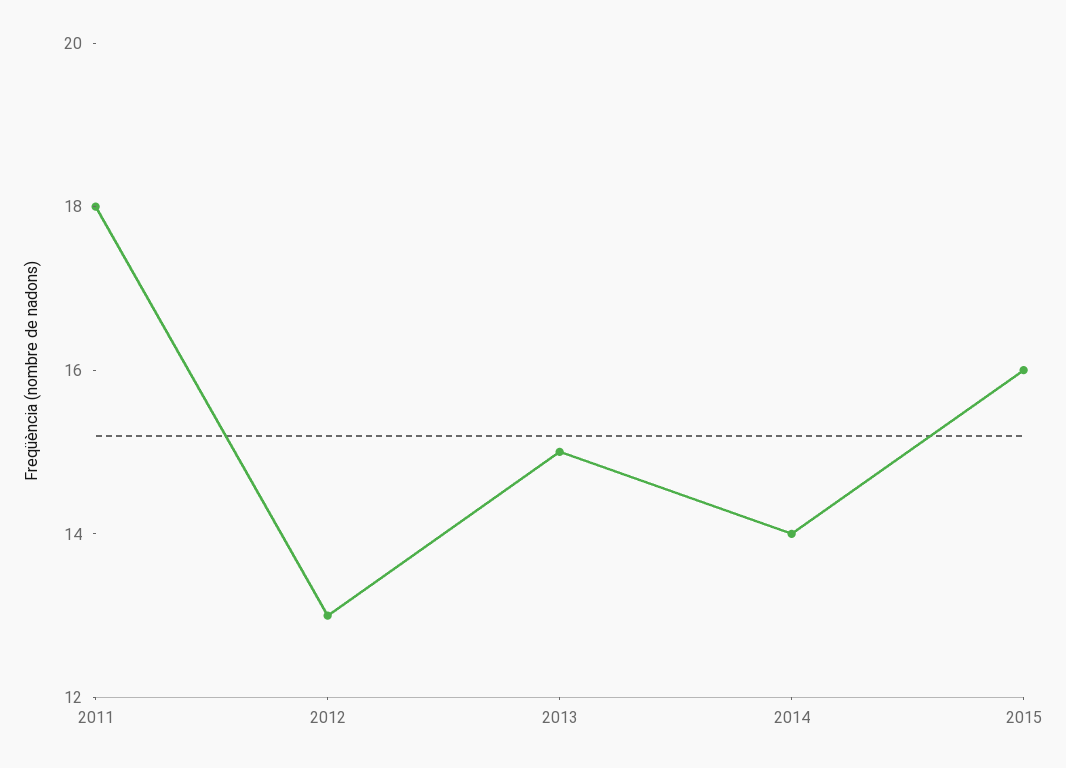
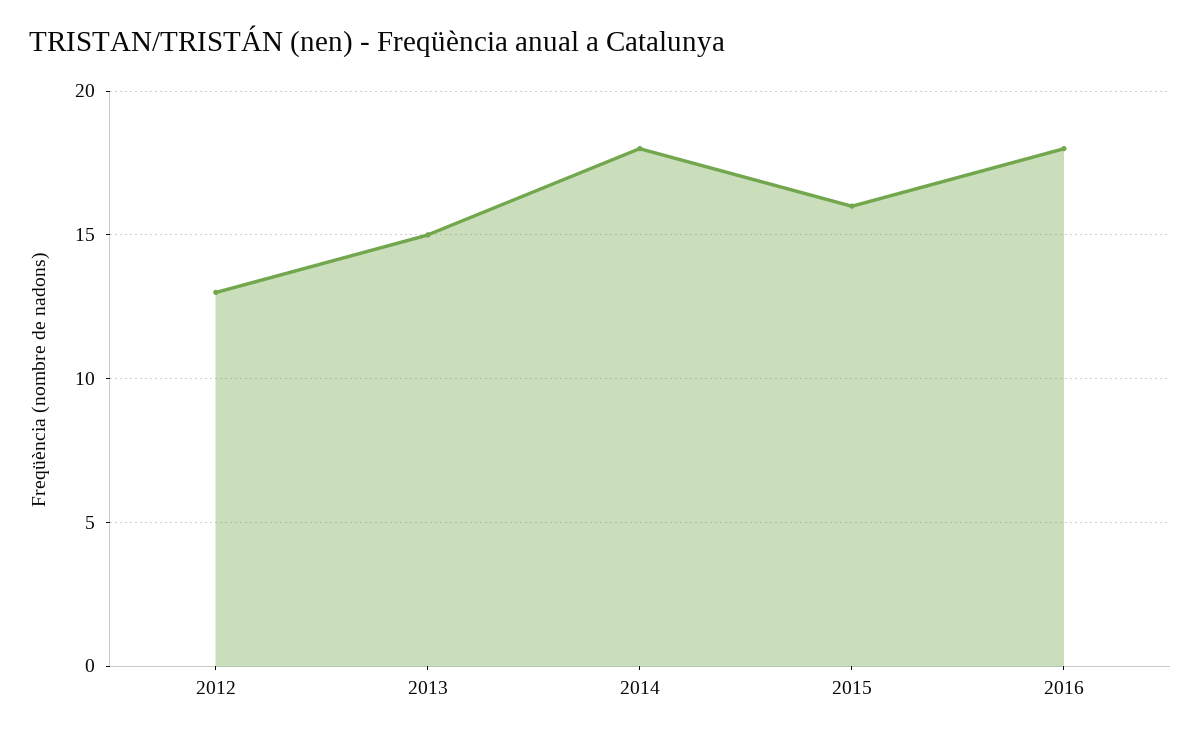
2011: 18 -> none
2014: 14 -> 18
2016: none -> 18

